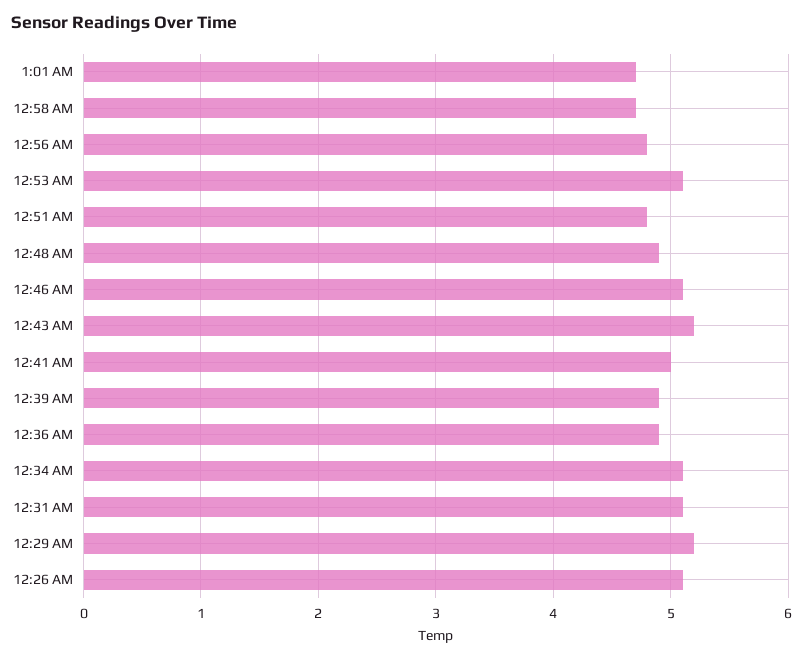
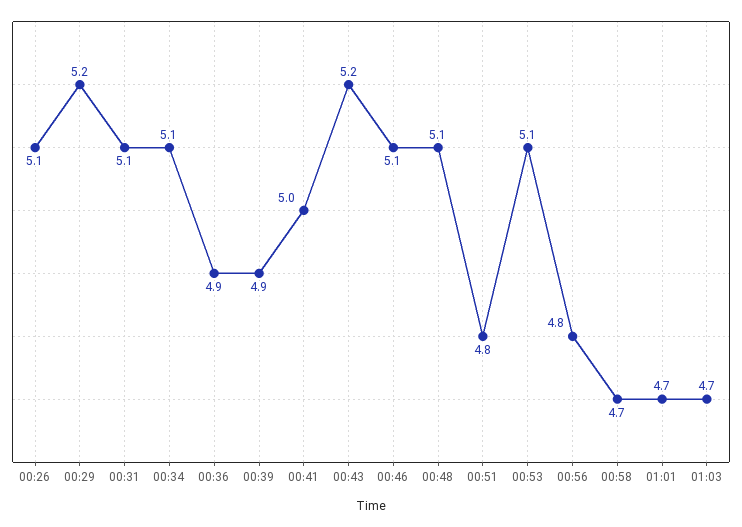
12:48 AM: 4.9 -> 5.1
01:03: none -> 4.7

